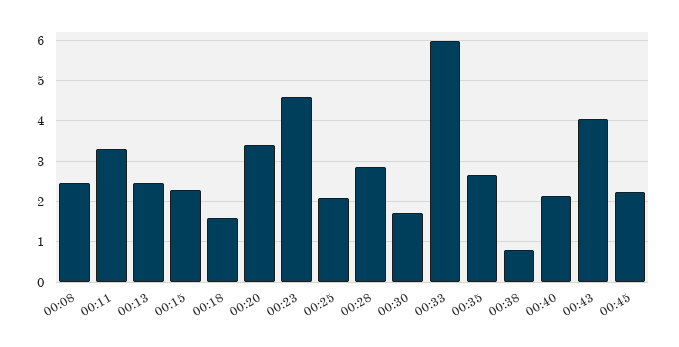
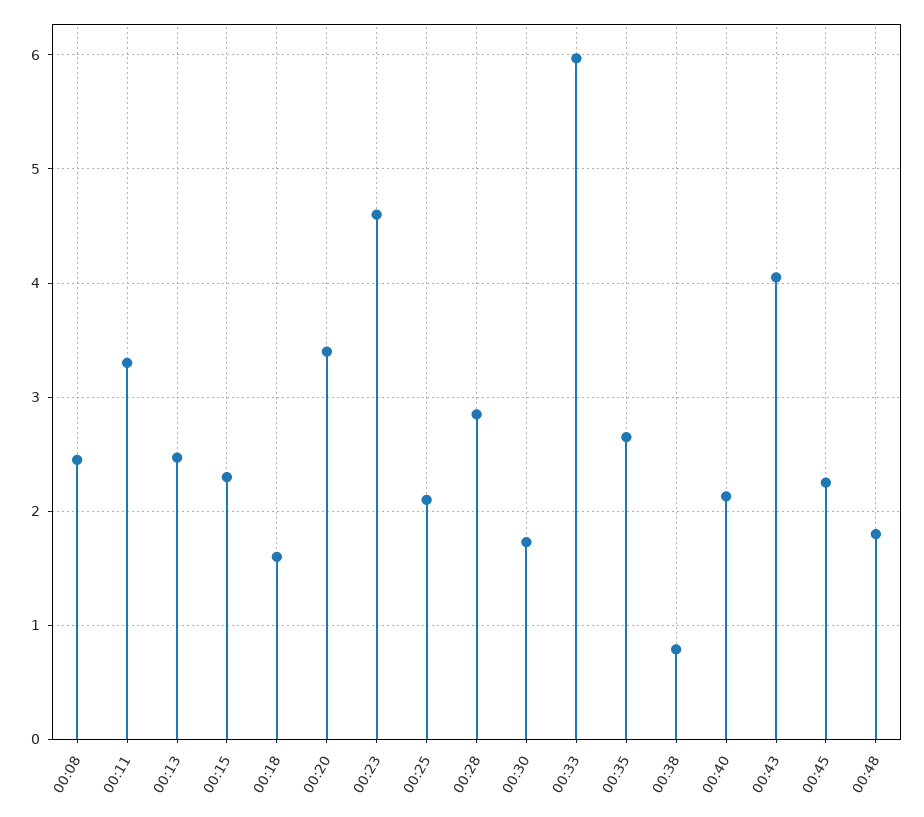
00:48: none -> 1.8

